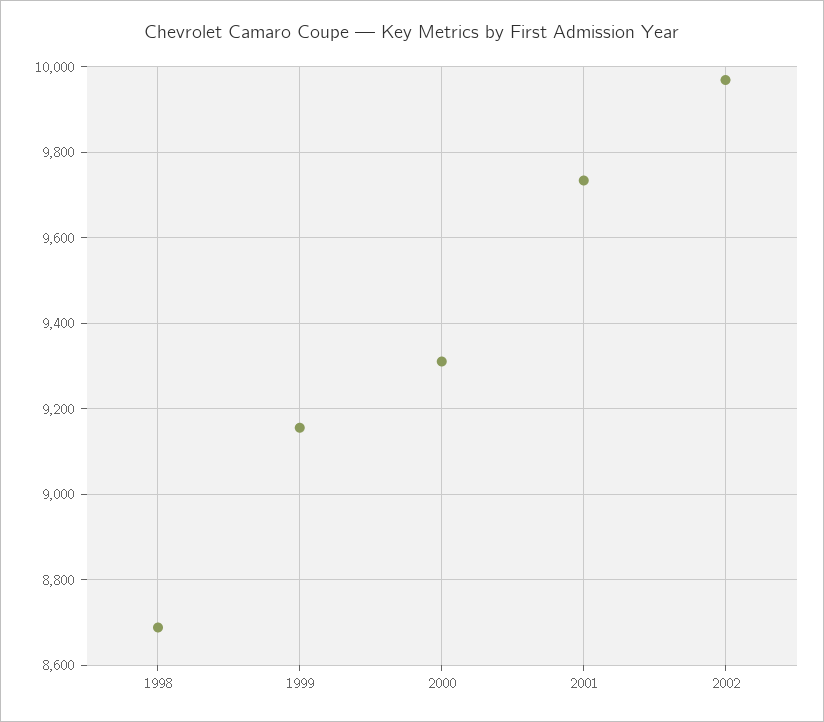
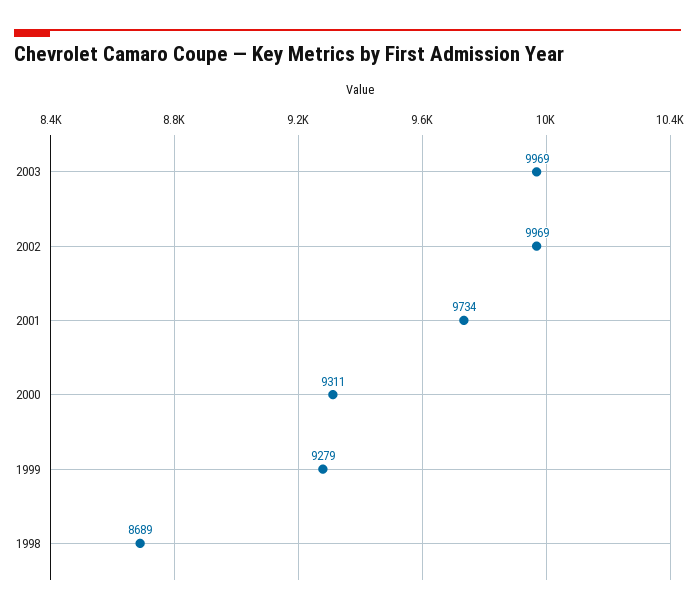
1999: 9160 -> 9279
2003: none -> 9969

